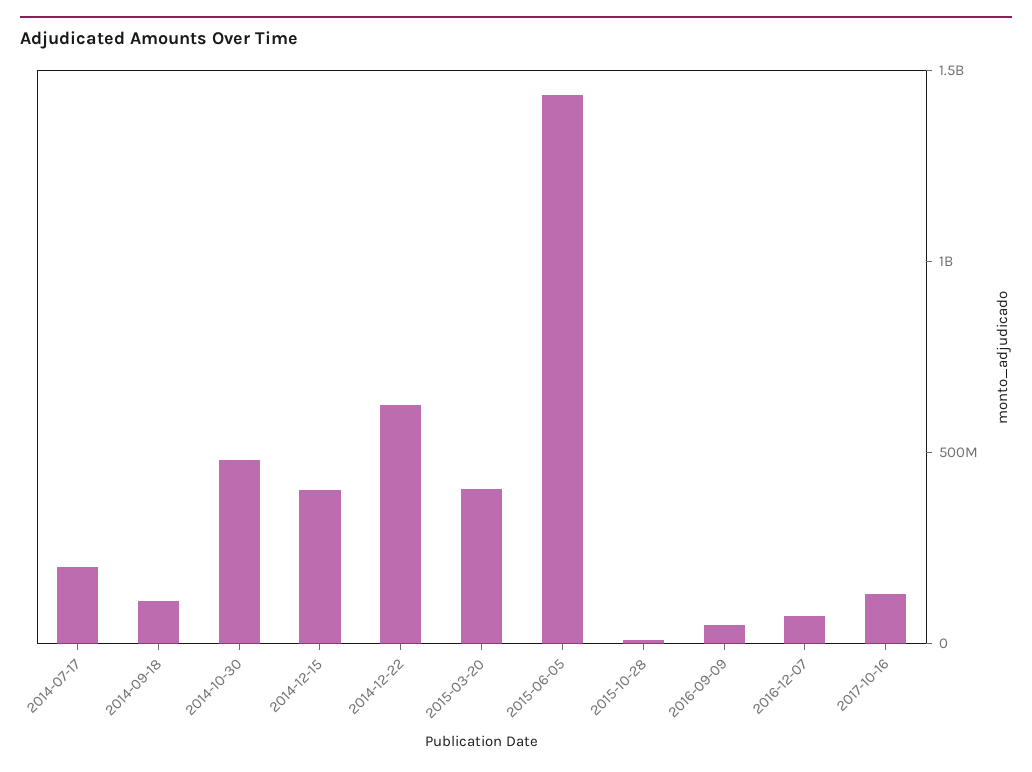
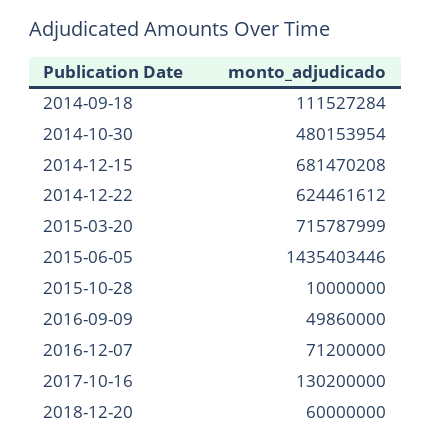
2014-07-17: 200000000 -> none
2014-12-15: 400000000 -> 681470208
2015-03-20: 400000000 -> 715787999
2018-12-20: none -> 60000000

